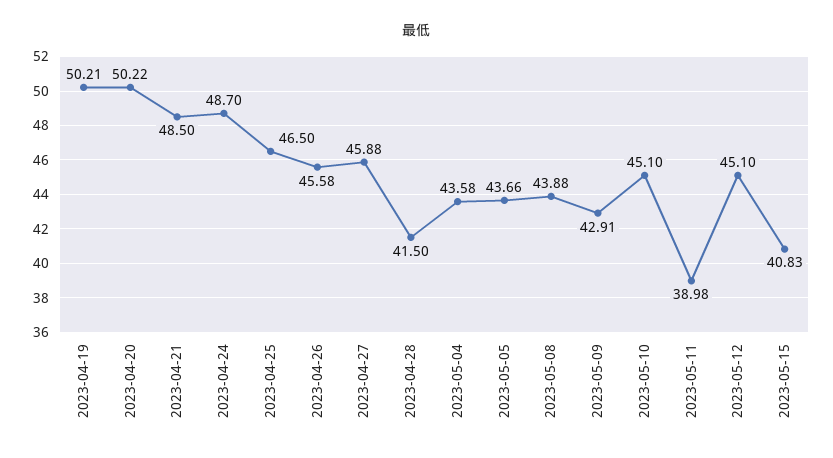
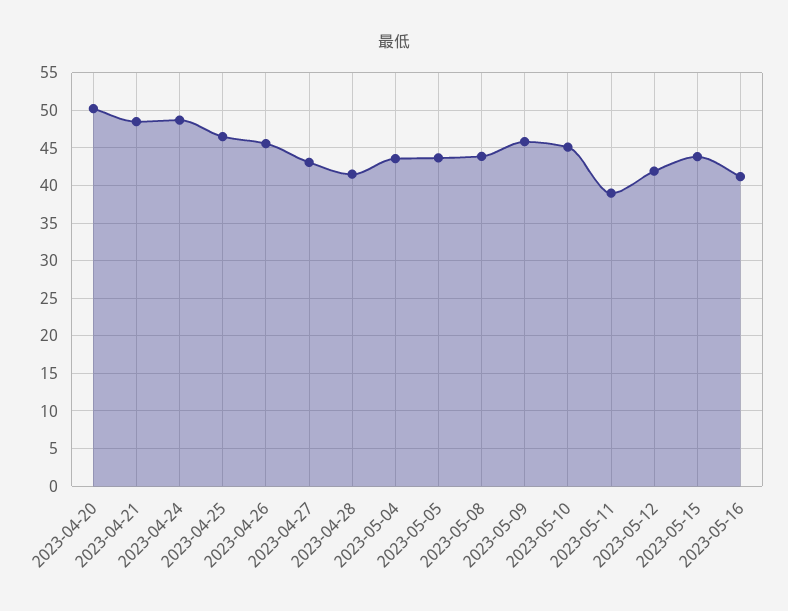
2023-04-19: 50.21 -> none
2023-04-27: 45.88 -> 43
2023-05-09: 42.91 -> 46
2023-05-12: 45.1 -> 42
2023-05-15: 40.83 -> 44
2023-05-16: none -> 41

